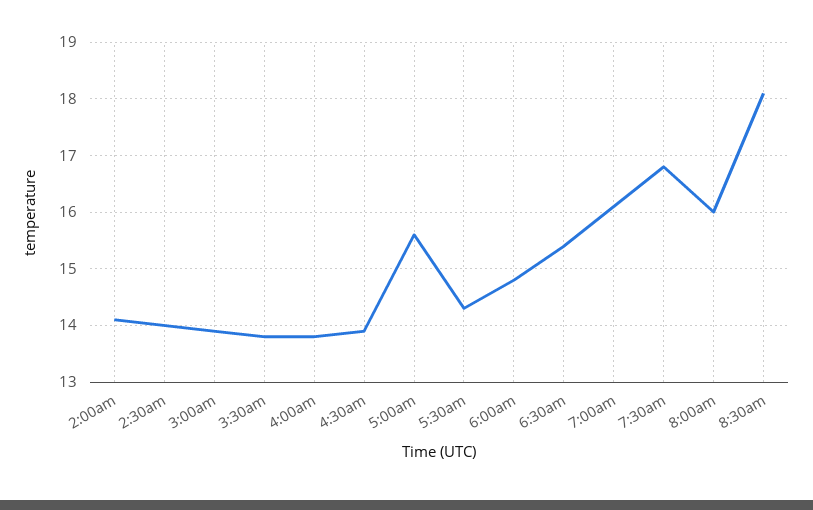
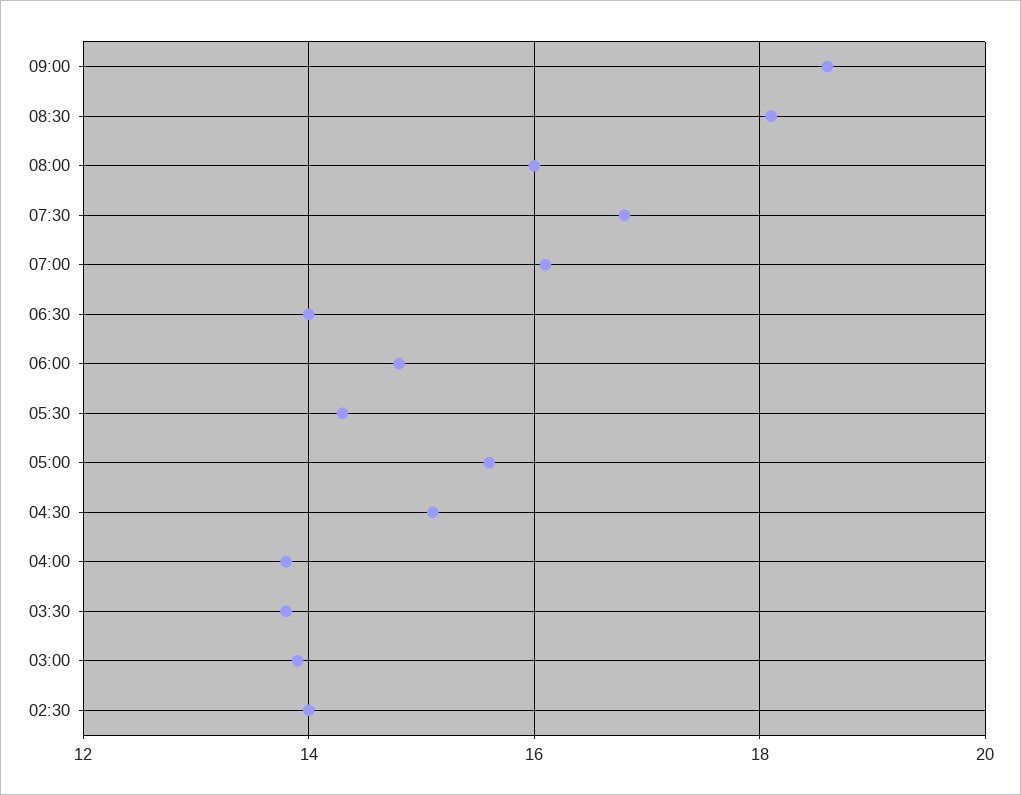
2:00am: 14 -> none
4:30am: 14 -> 15
6:30am: 15.5 -> 14
09:00: none -> 18.5

